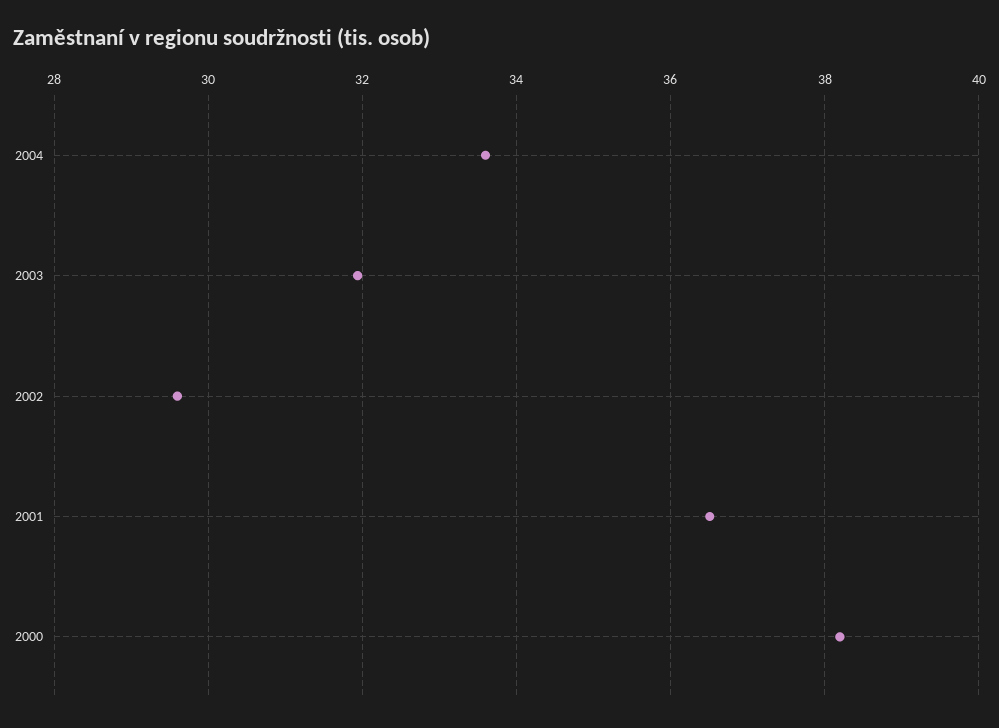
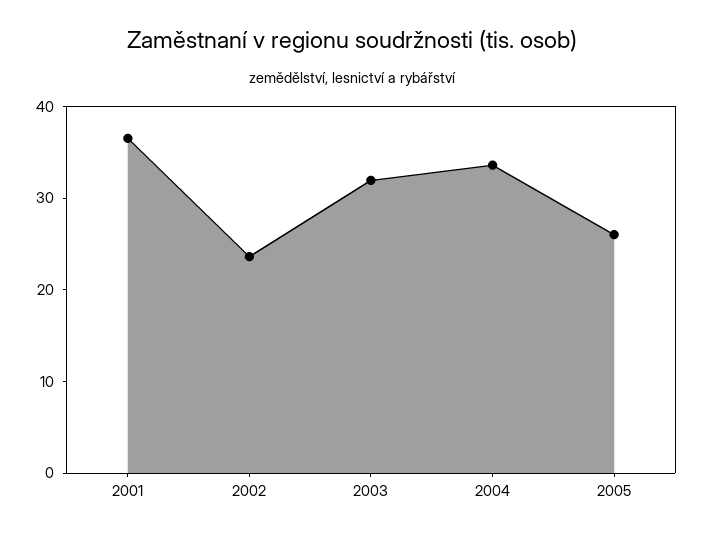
2002: 29.6 -> 24
2000: 38.2 -> none
2005: none -> 26

